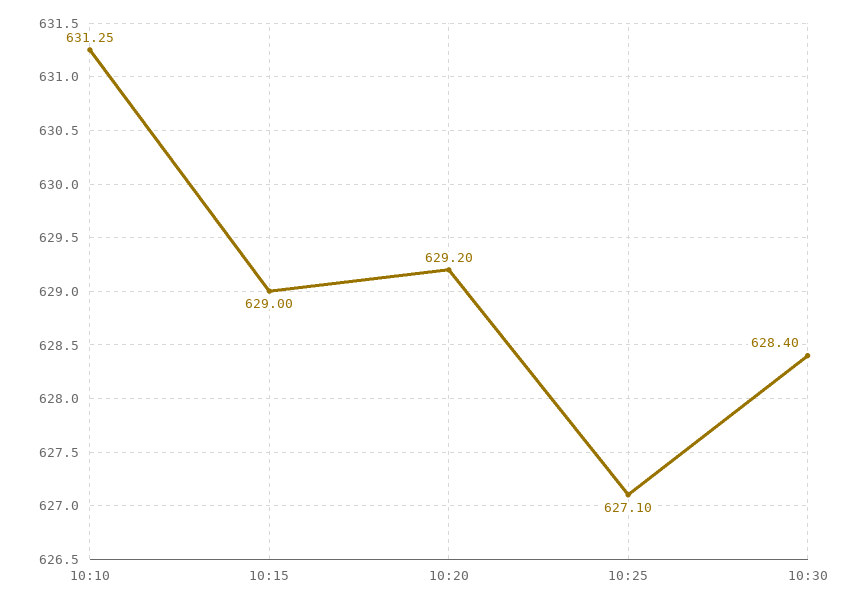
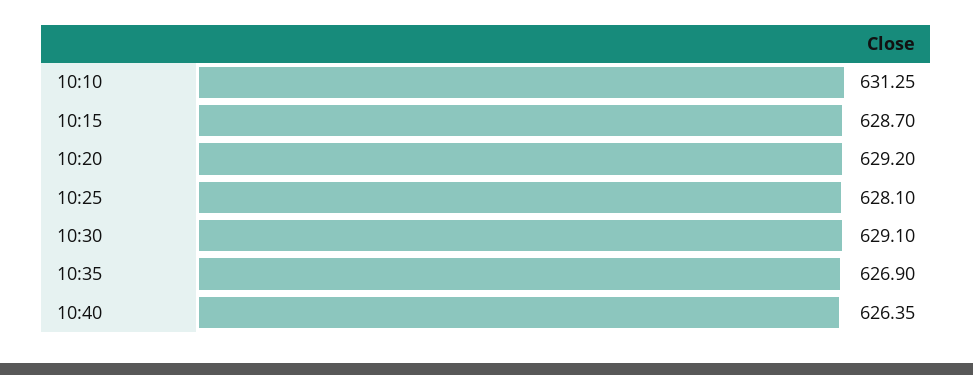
10:15: 629 -> 628.7
10:25: 627.1 -> 628.1
10:30: 628.4 -> 629.1
10:35: none -> 626.9
10:40: none -> 626.35

